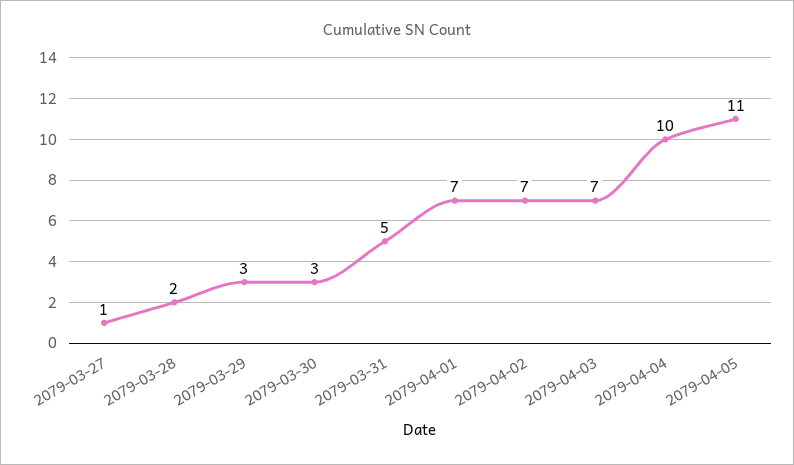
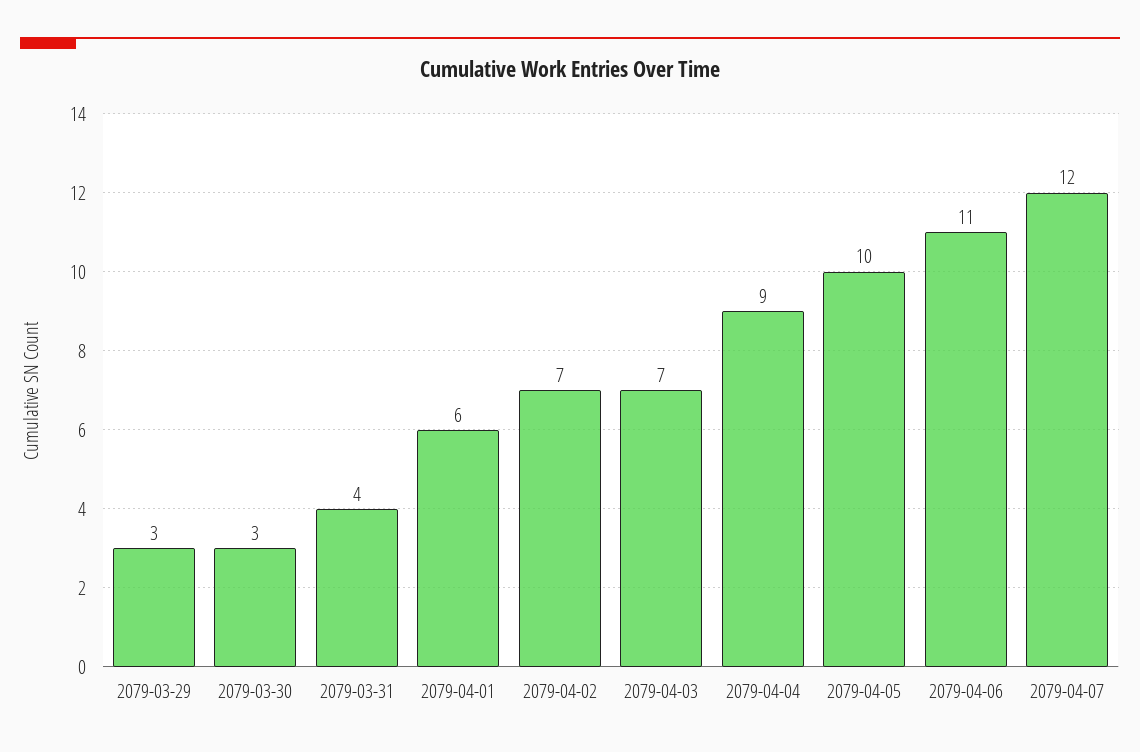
2079-03-27: 1 -> none
2079-03-28: 2 -> none
2079-03-31: 5 -> 4
2079-04-01: 7 -> 6
2079-04-04: 10 -> 9
2079-04-05: 11 -> 10
2079-04-06: none -> 11
2079-04-07: none -> 12

